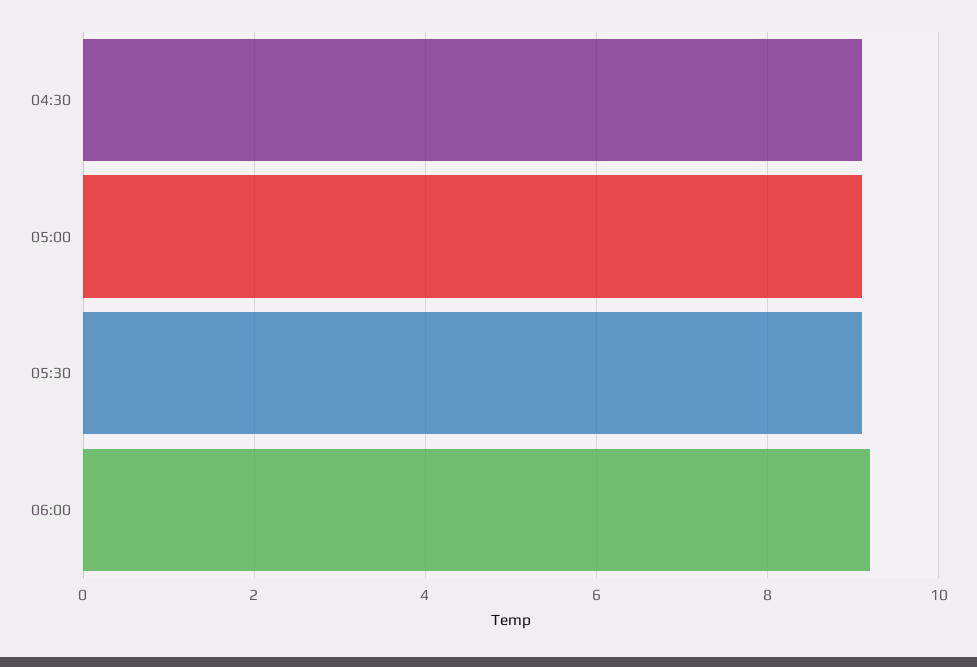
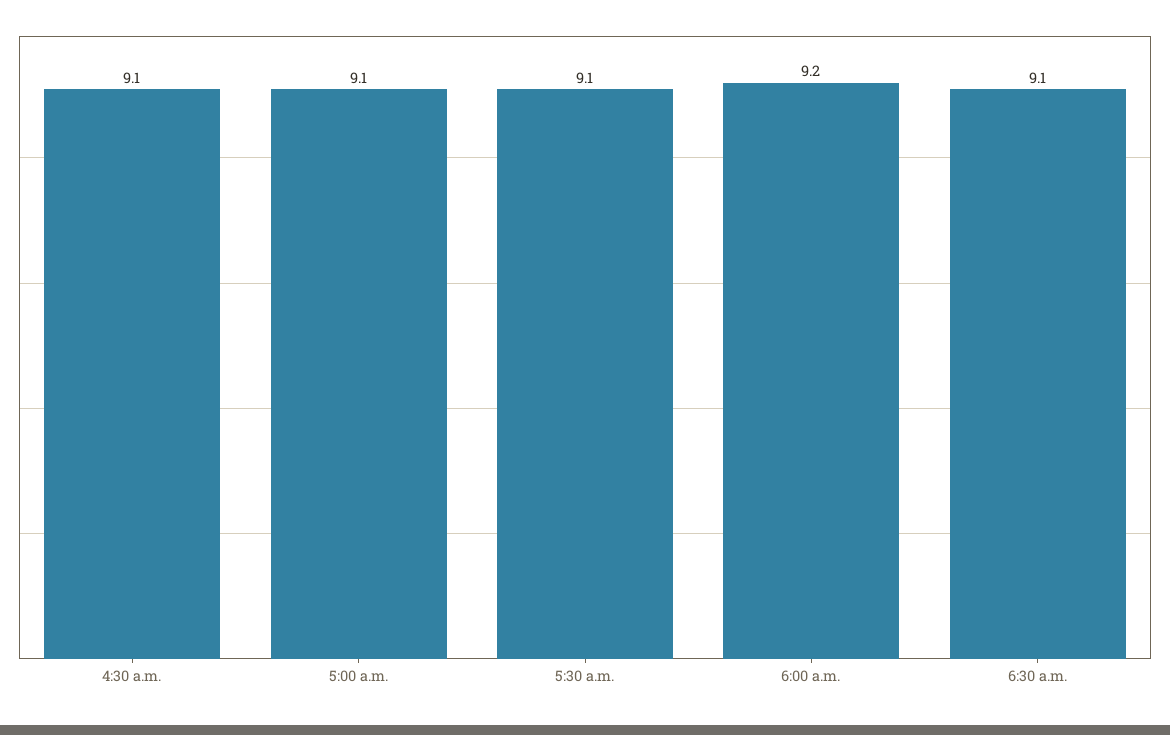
6:30 a.m.: none -> 9.1

